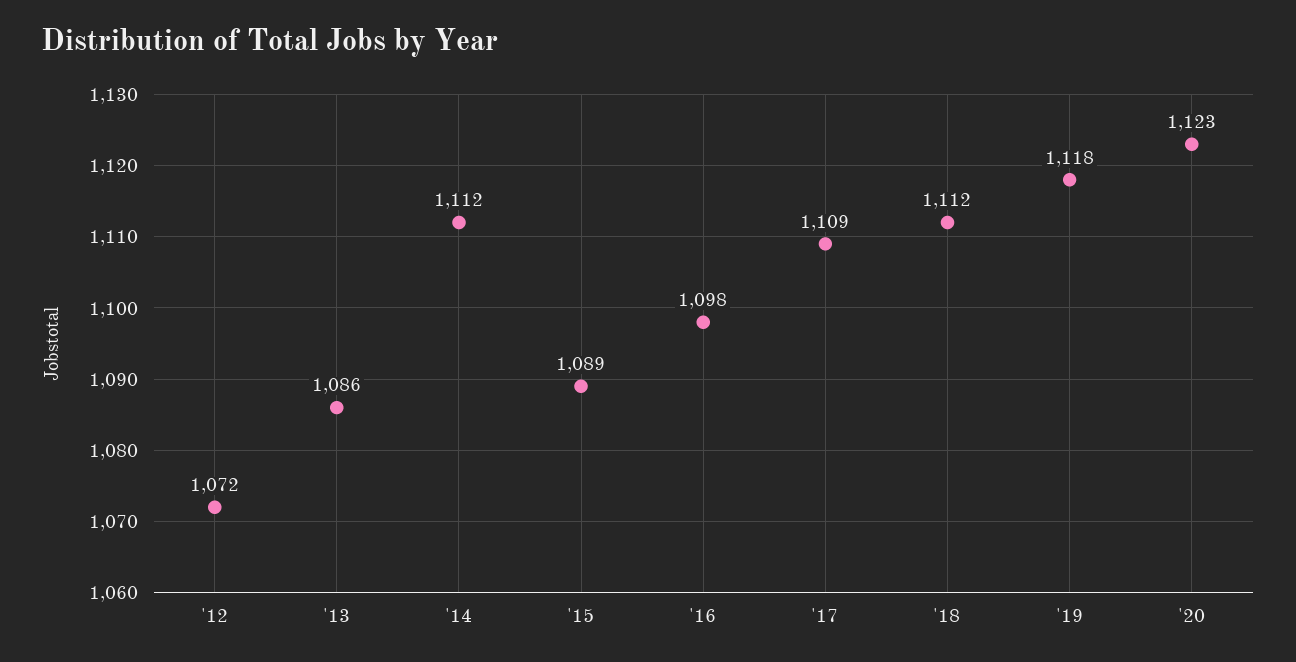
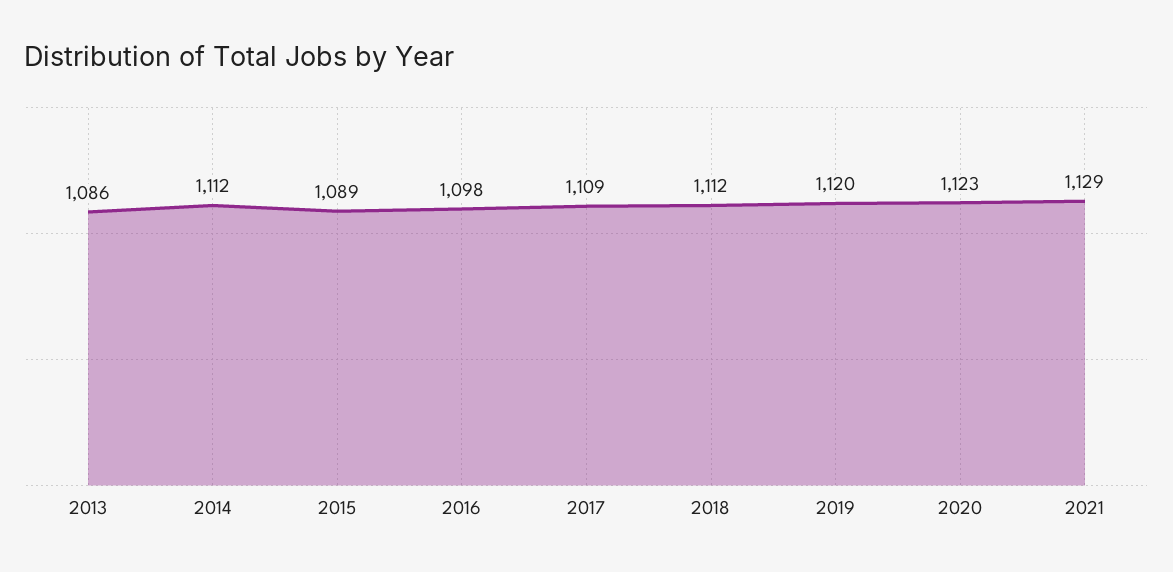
'12: 1072 -> none
'19: 1118 -> 1120
2021: none -> 1129

